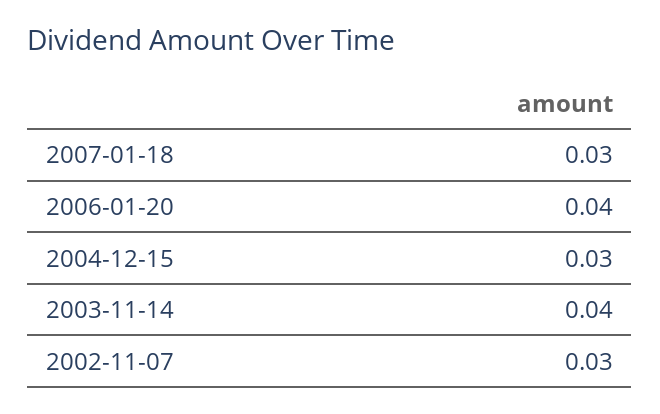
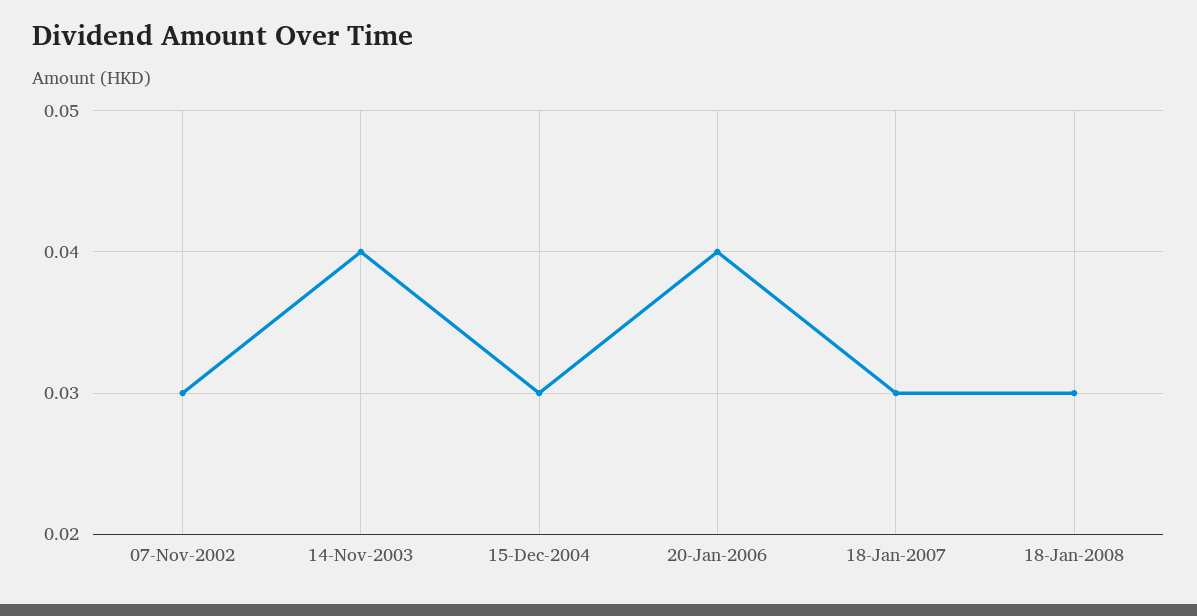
18-Jan-2008: none -> 0.03

